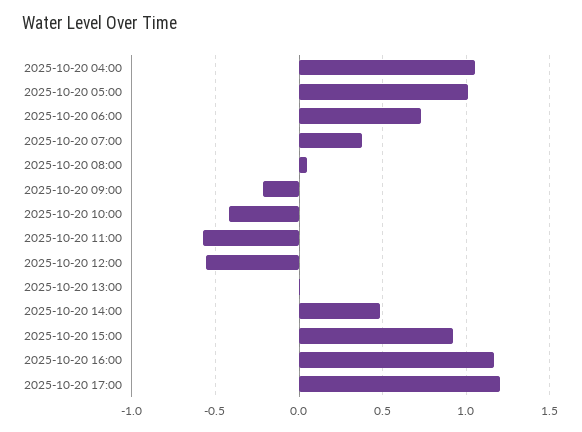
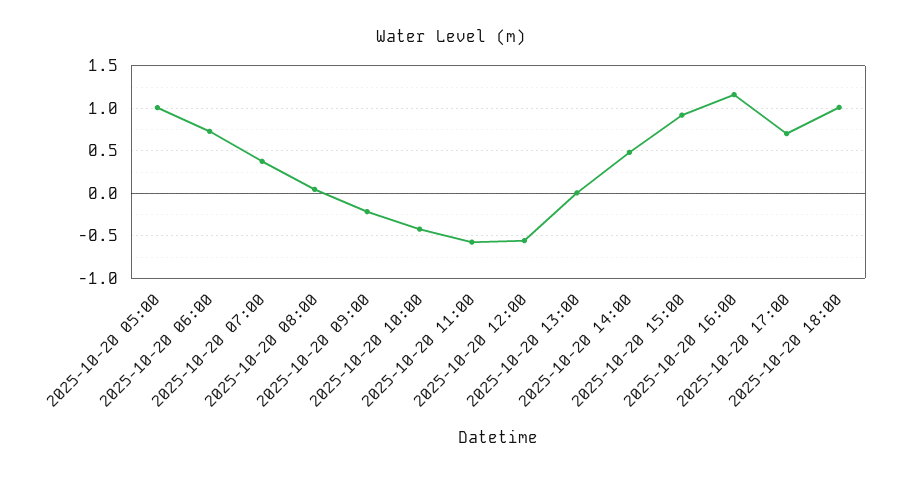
2025-10-20 04:00: 1.05 -> none
2025-10-20 17:00: 1.2 -> 0.7
2025-10-20 18:00: none -> 1

